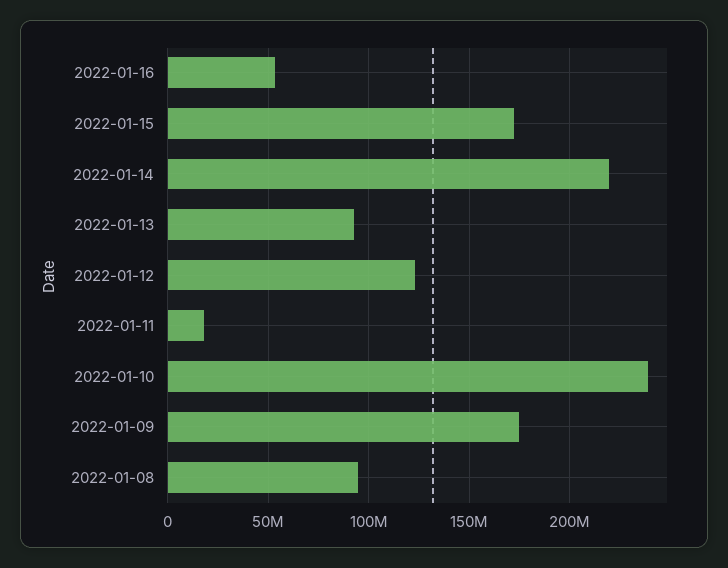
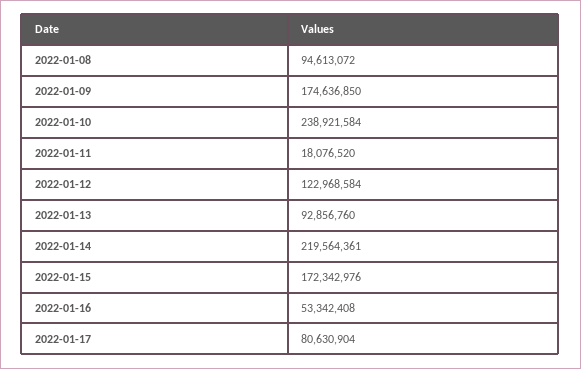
2022-01-17: none -> 80630904

